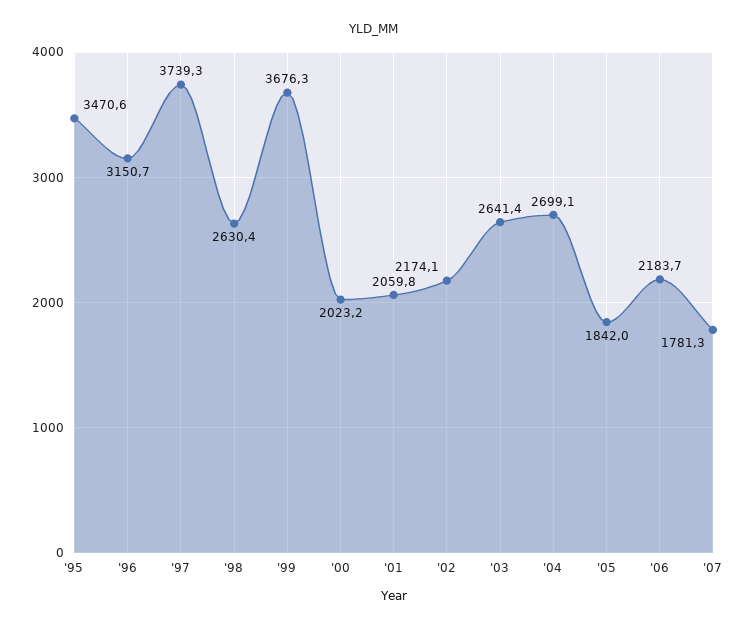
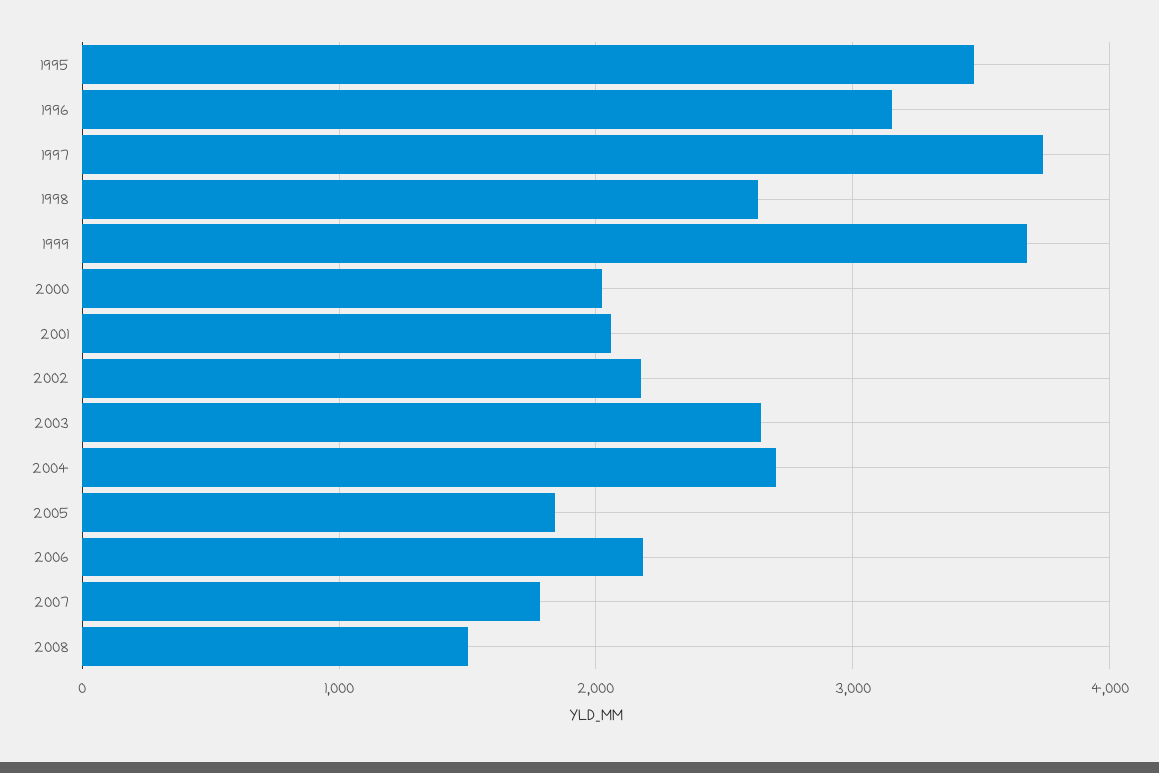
2008: none -> 1500

